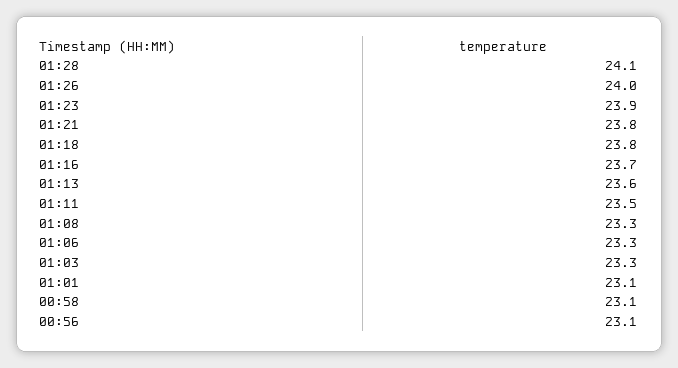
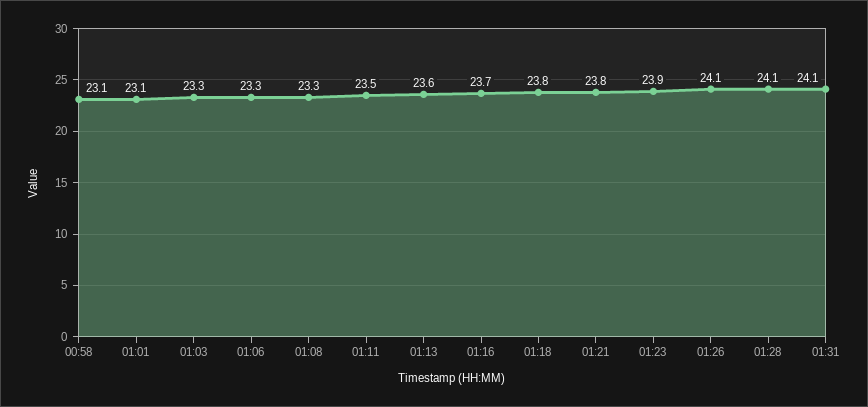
01:26: 24 -> 24.1
00:56: 23.1 -> none
01:31: none -> 24.1

